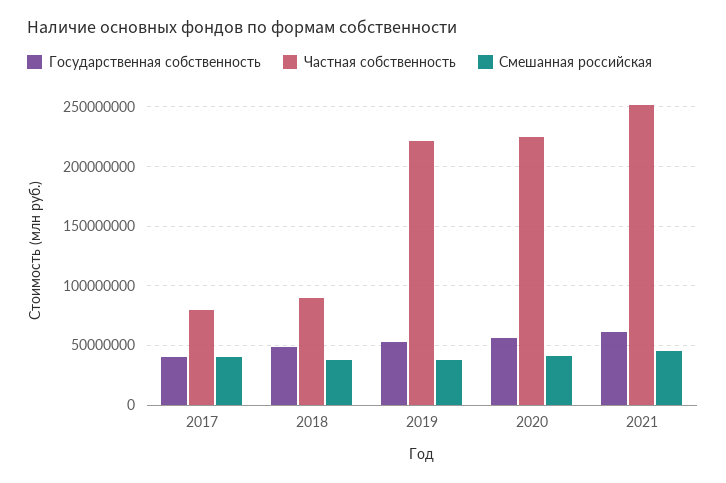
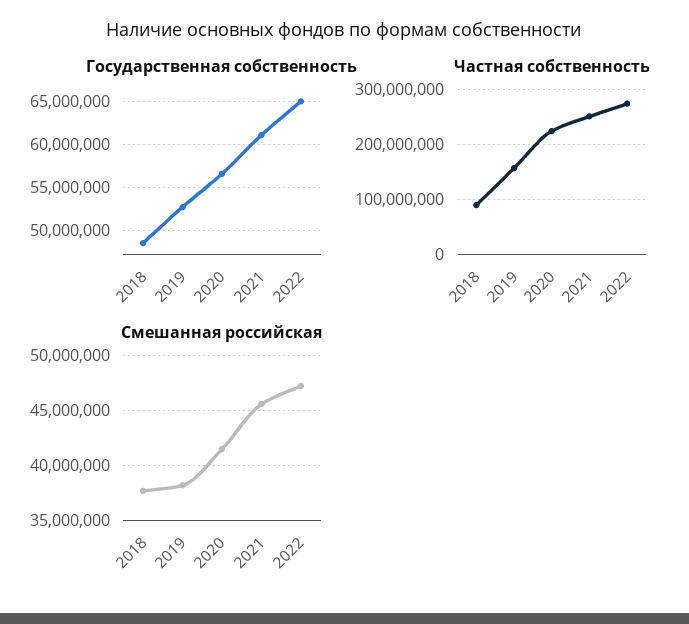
Государственная собственность, 2017: 40000000 -> none
Частная собственность, 2017: 80000000 -> none
Смешанная российская, 2017: 40000000 -> none
Частная собственность, 2019: 220000000 -> 160000000
Государственная собственность, 2022: none -> 65000000
Частная собственность, 2022: none -> 280000000
Смешанная российская, 2022: none -> 47000000

